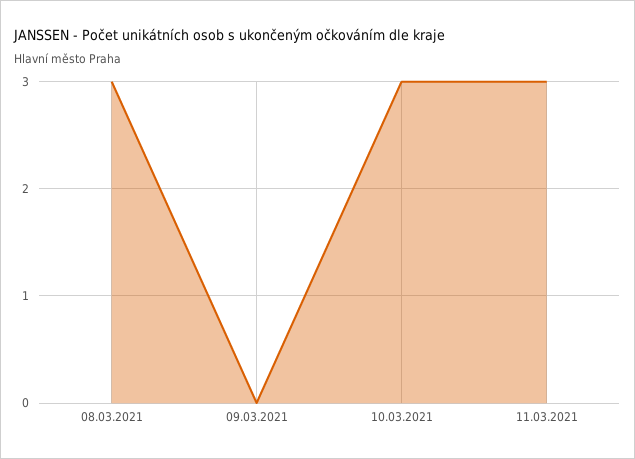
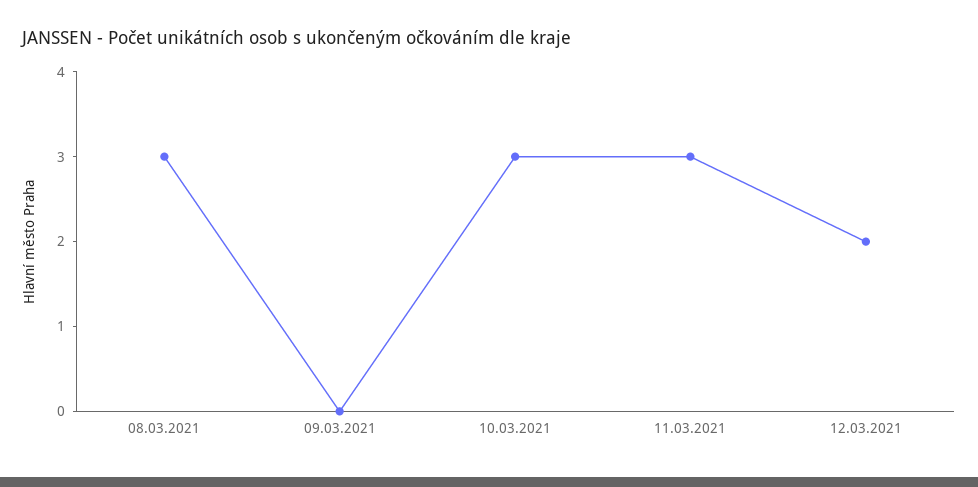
12.03.2021: none -> 2

